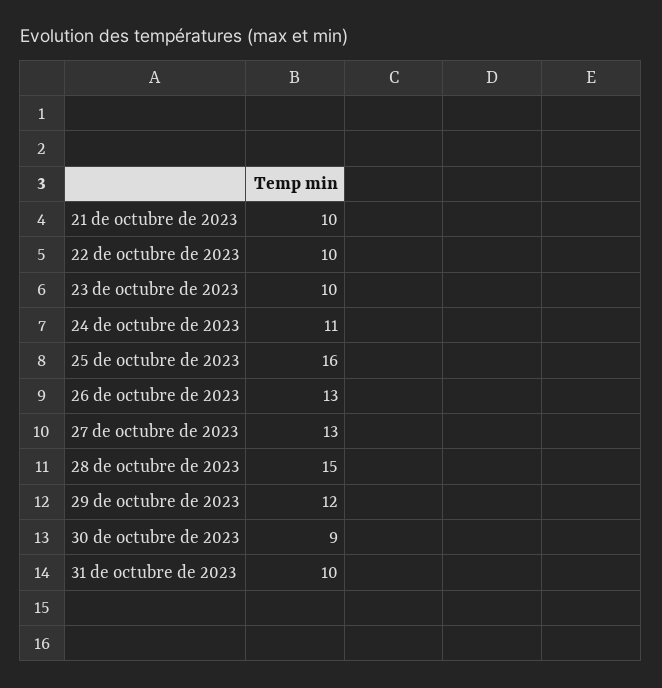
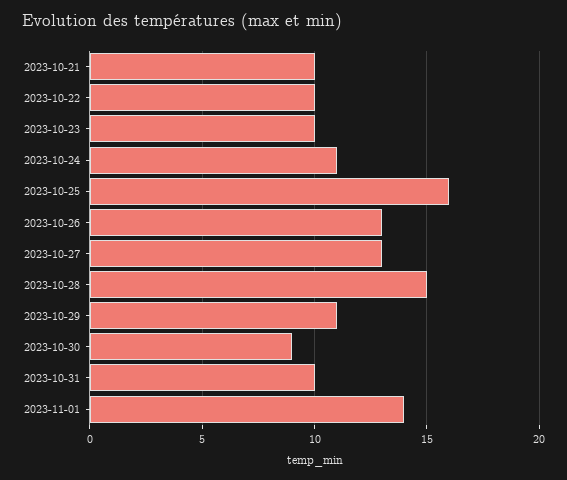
29 de octubre de 2023: 12 -> 11
2023-11-01: none -> 14

